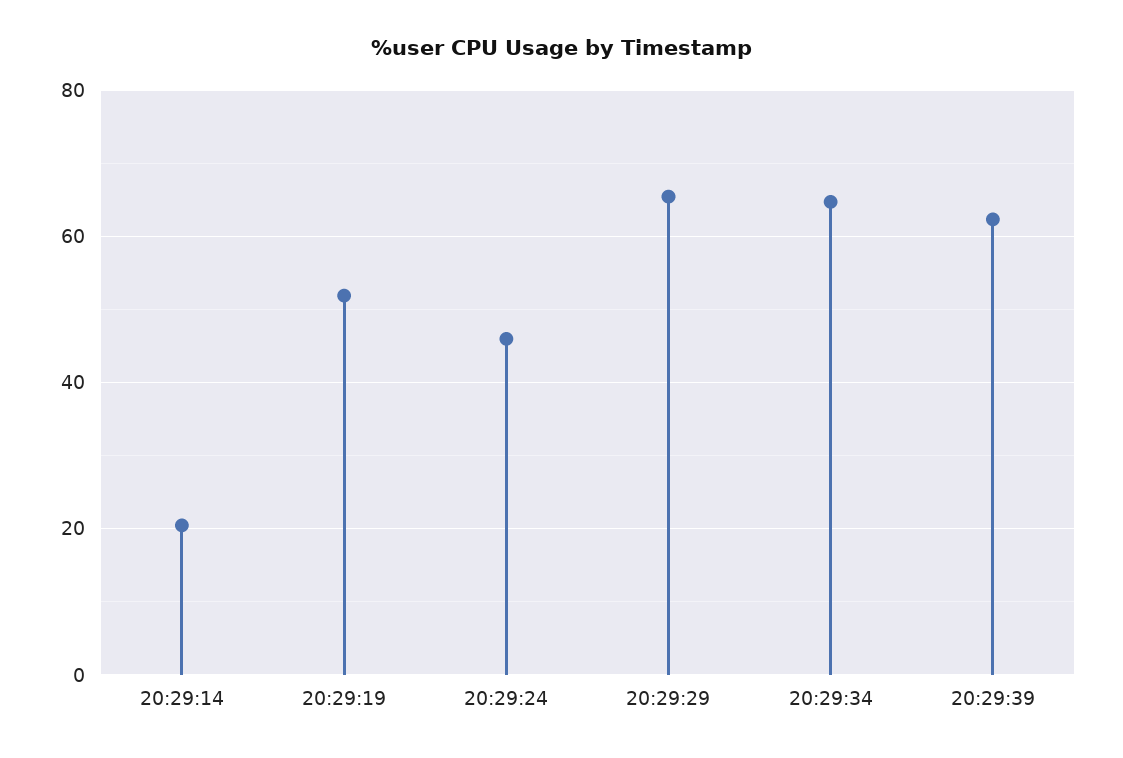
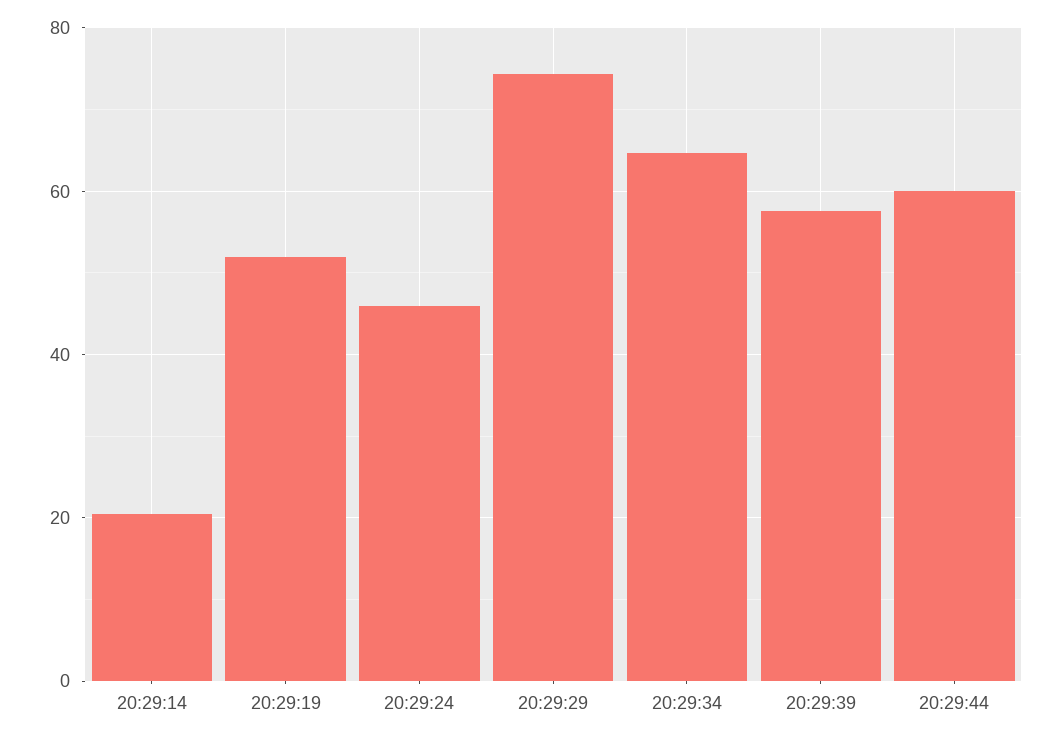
20:29:29: 66 -> 74
20:29:39: 62 -> 58
20:29:44: none -> 60

